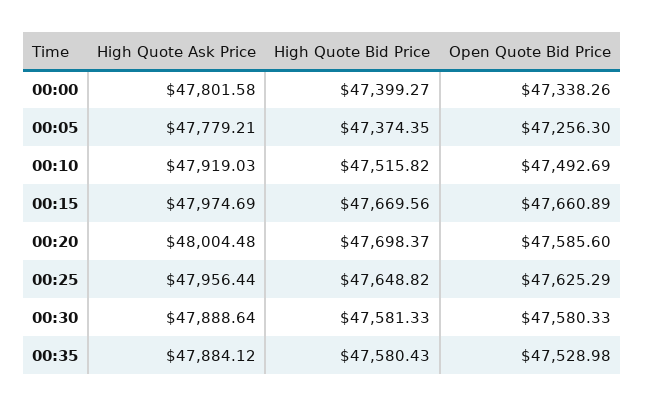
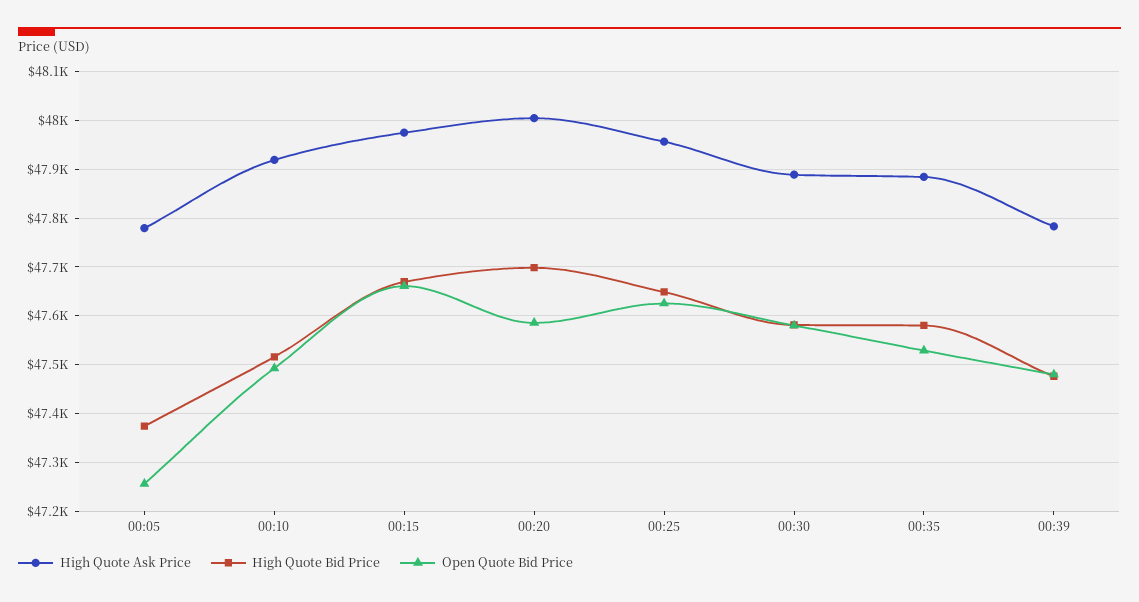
High Quote Ask Price, 00:00: 47801.58 -> none
High Quote Bid Price, 00:00: 47399.27 -> none
Open Quote Bid Price, 00:00: 47338.26 -> none
High Quote Ask Price, 00:39: none -> 47780
High Quote Bid Price, 00:39: none -> 47480
Open Quote Bid Price, 00:39: none -> 47480

